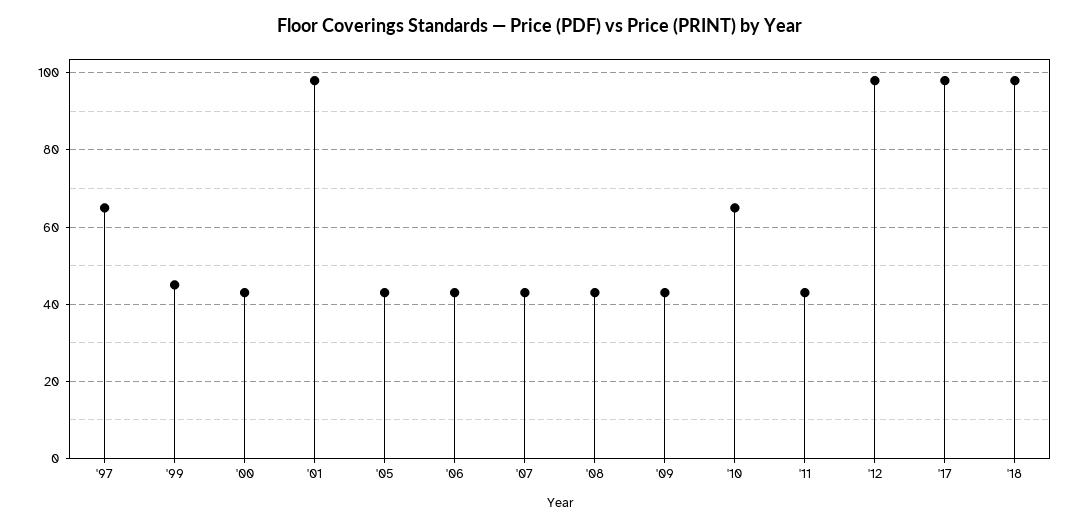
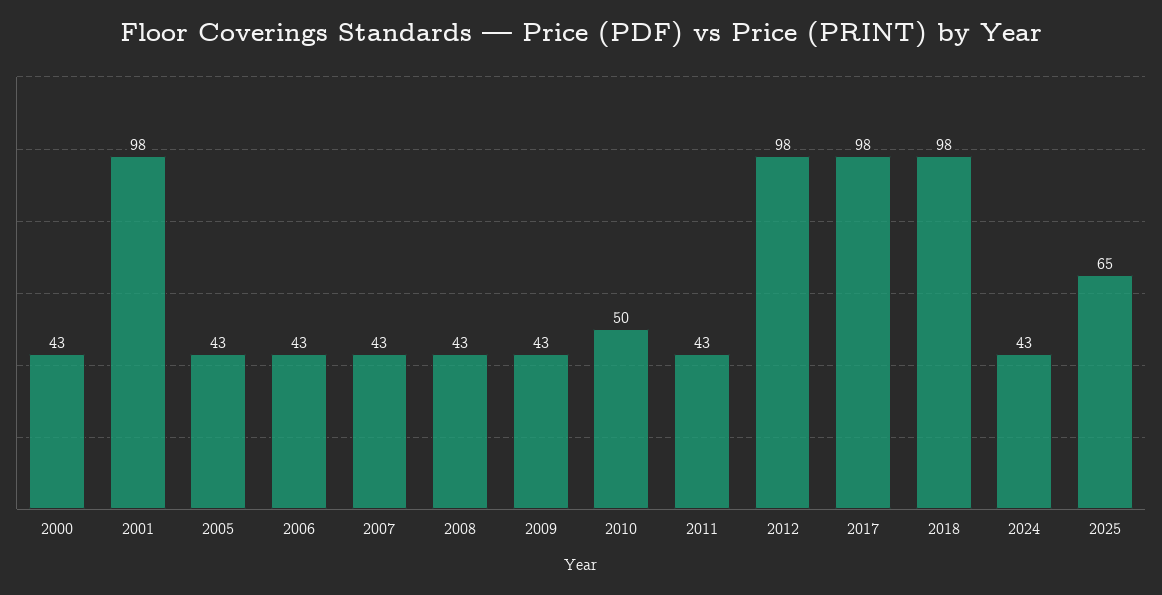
'97: 65 -> none
'99: 45 -> none
'10: 65 -> 50
2024: none -> 43
2025: none -> 65

